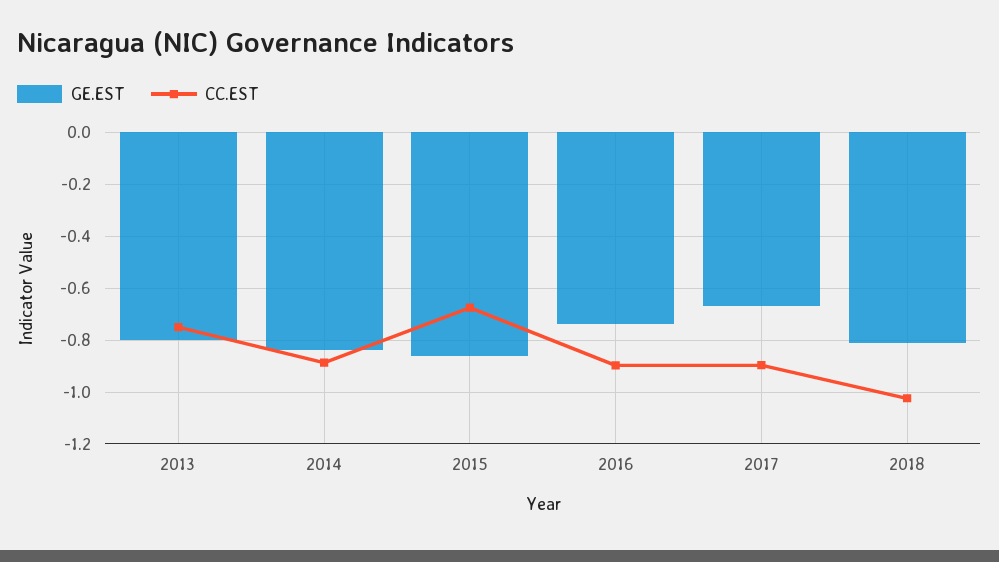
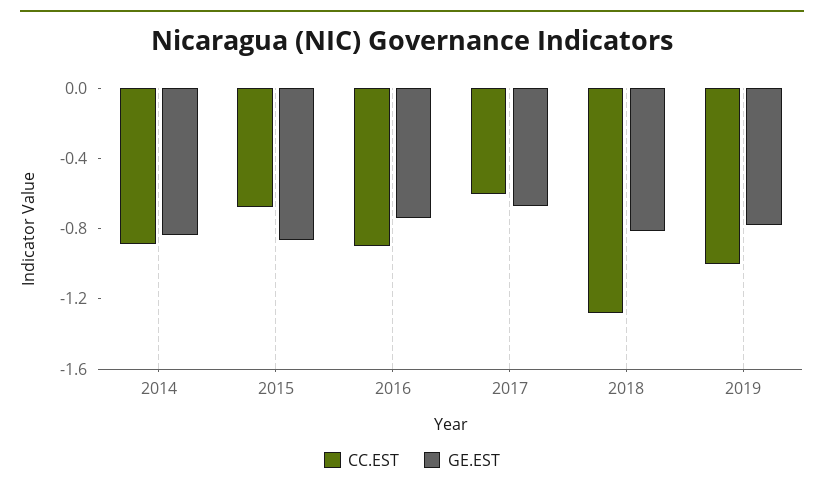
GE.EST, 2013: -0.8 -> none
CC.EST, 2013: -0.75 -> none
CC.EST, 2017: -0.9 -> -0.6
CC.EST, 2018: -1.025 -> -1.3
CC.EST, 2019: none -> -1
GE.EST, 2019: none -> -0.8

